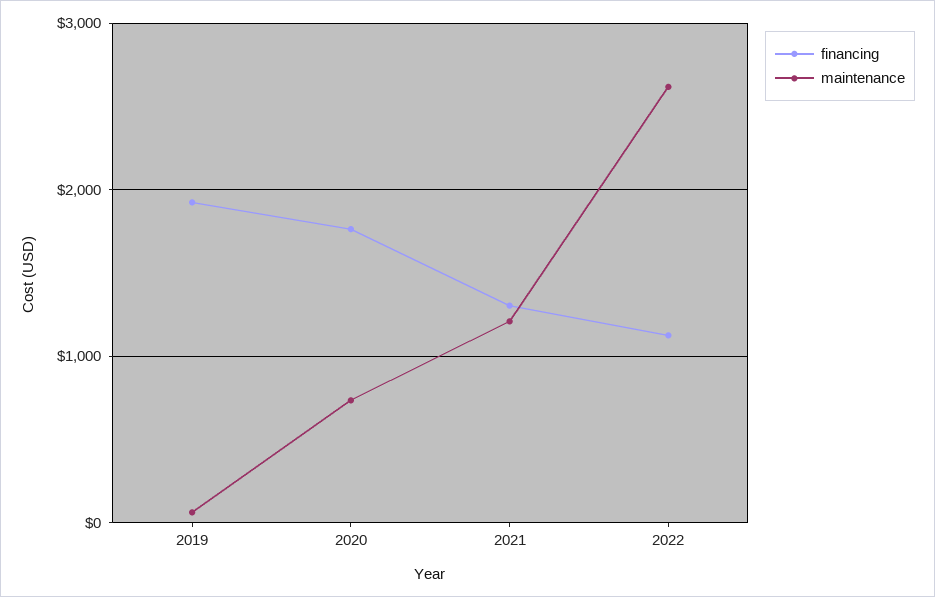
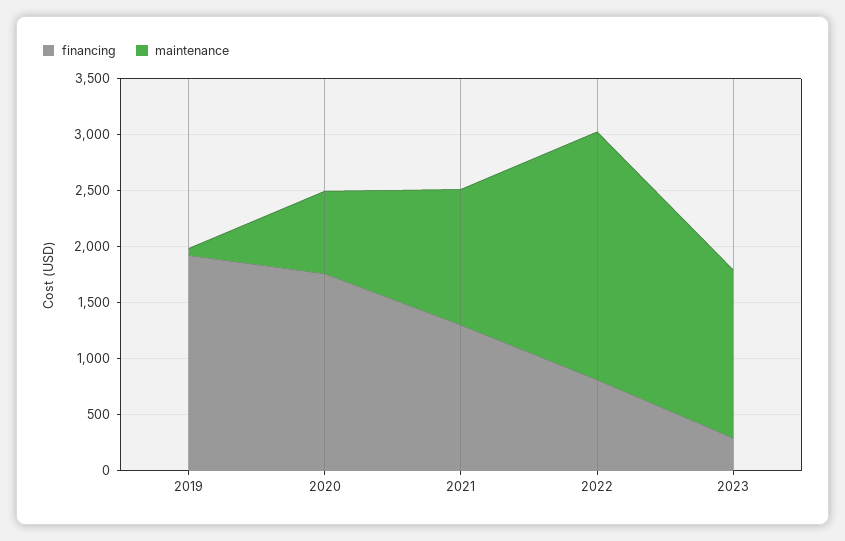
financing, 2022: 1100 -> 800
maintenance, 2022: 2600 -> 2200
financing, 2023: none -> 300
maintenance, 2023: none -> 1500

